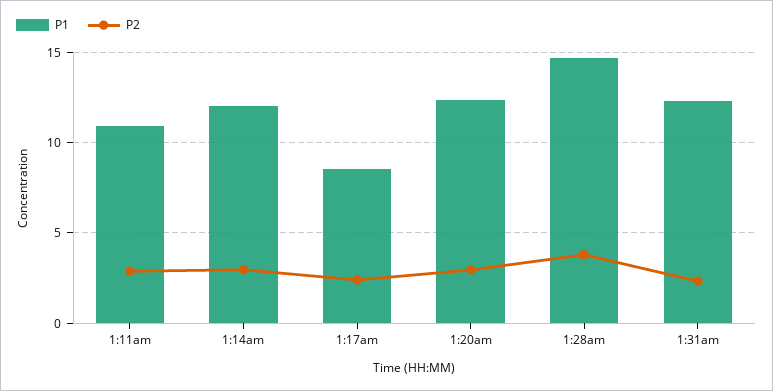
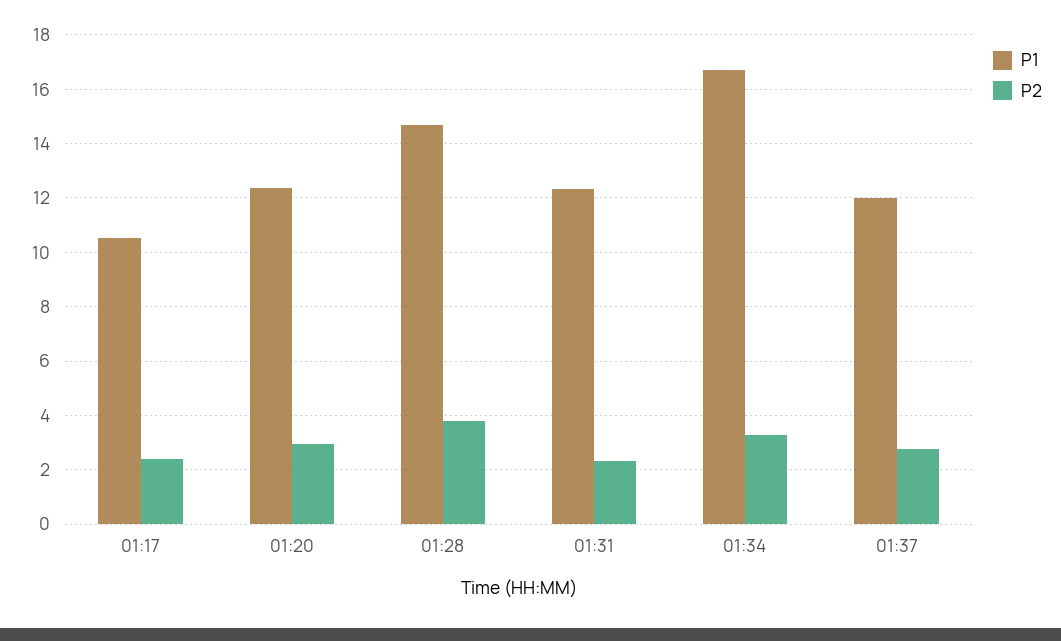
P1, 1:11am: 11 -> none
P2, 1:11am: 3 -> none
P1, 1:14am: 12 -> none
P2, 1:14am: 3 -> none
P1, 1:17am: 8.5 -> 10.5
P1, 01:34: none -> 16.75
P2, 01:34: none -> 3.25
P1, 01:37: none -> 12
P2, 01:37: none -> 2.75

